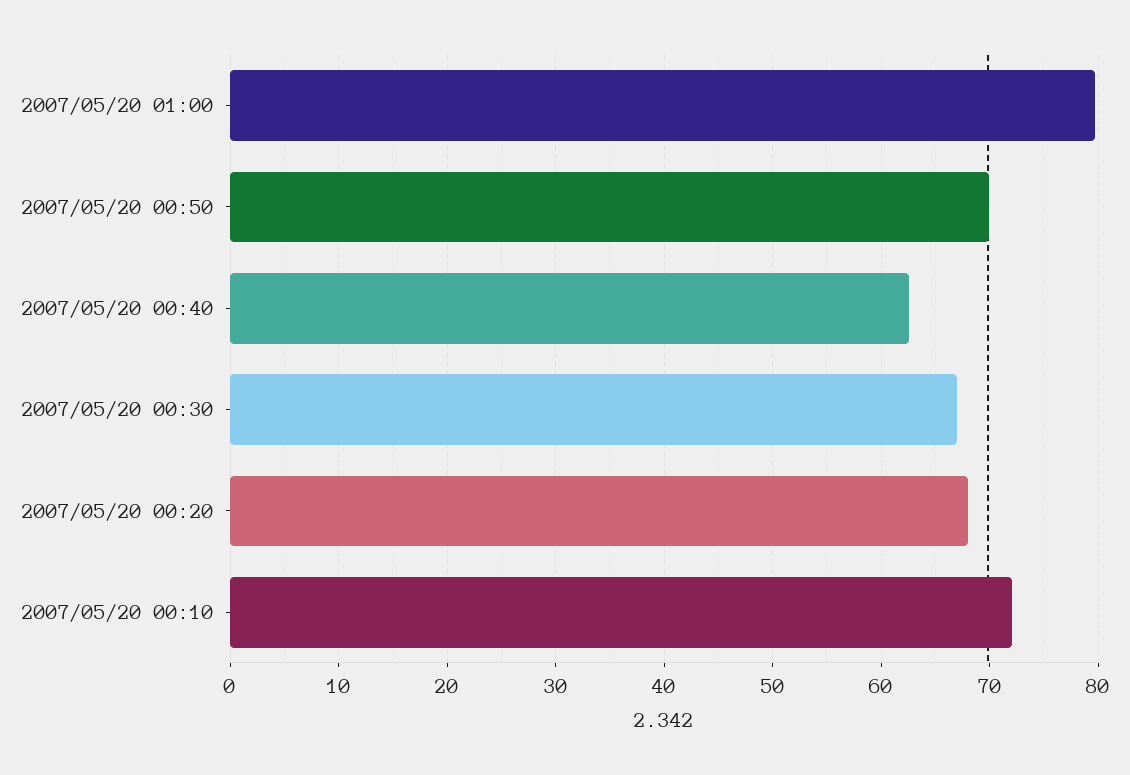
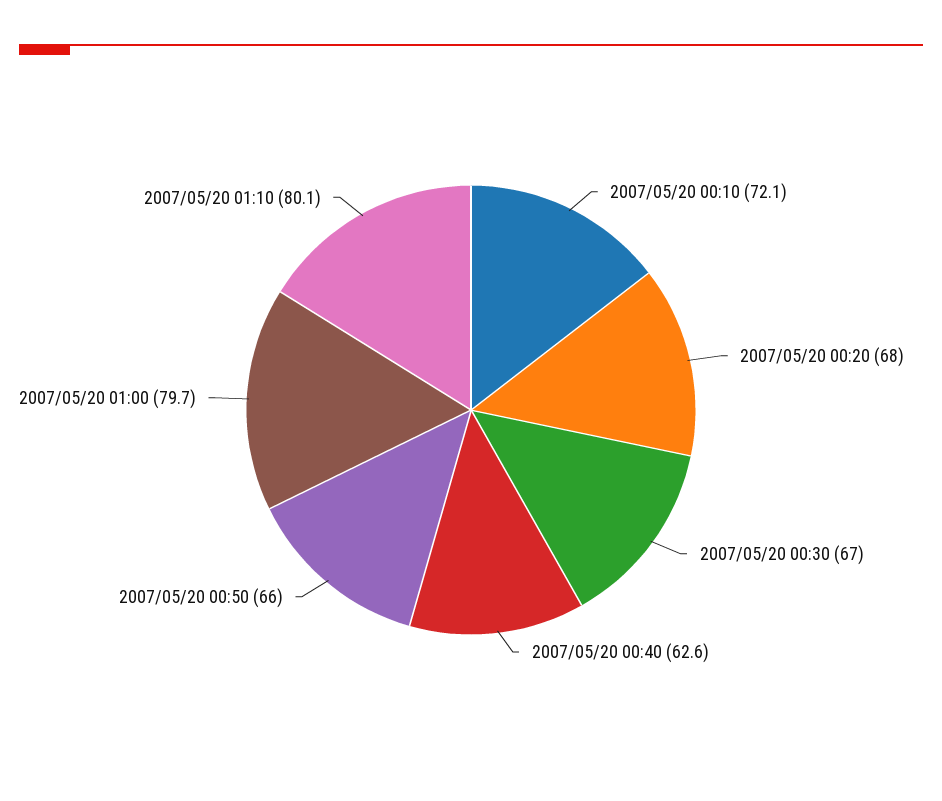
2007/05/20 00:50: 70 -> 66
2007/05/20 01:10: none -> 80.1

